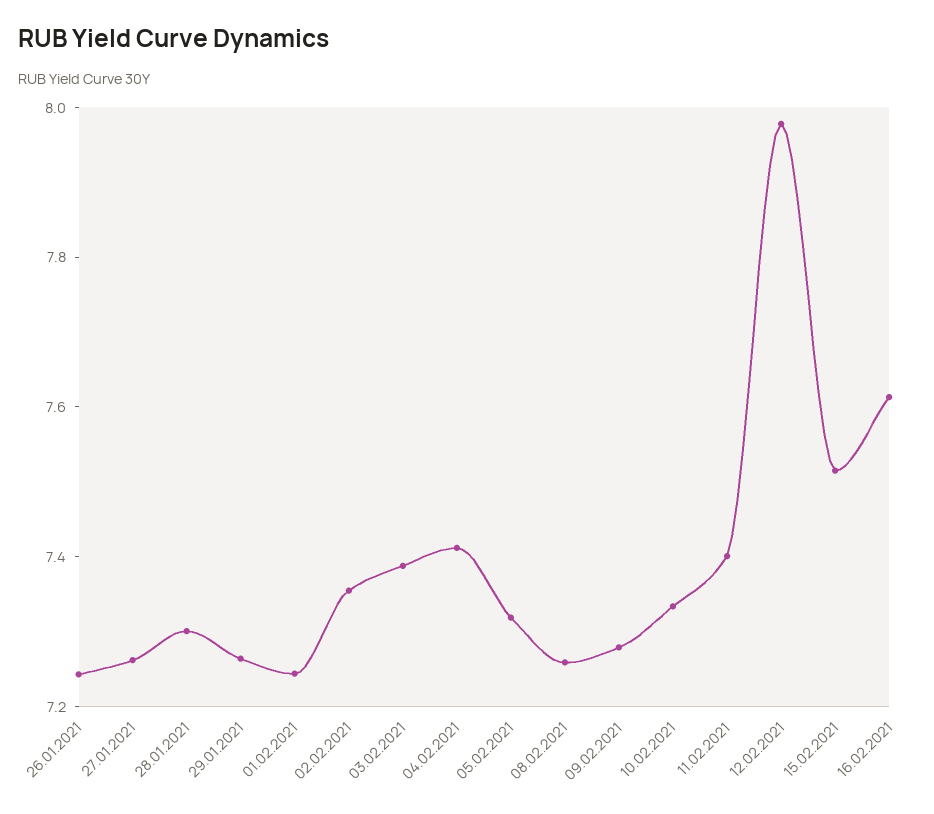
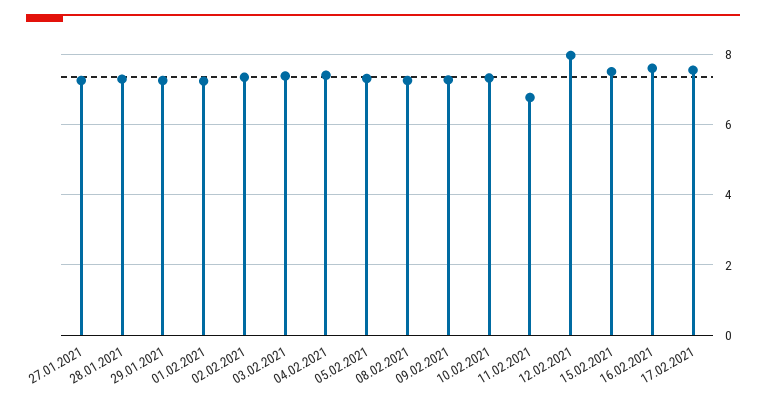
26.01.2021: 7.25 -> none
11.02.2021: 7.4 -> 6.8
17.02.2021: none -> 7.6

